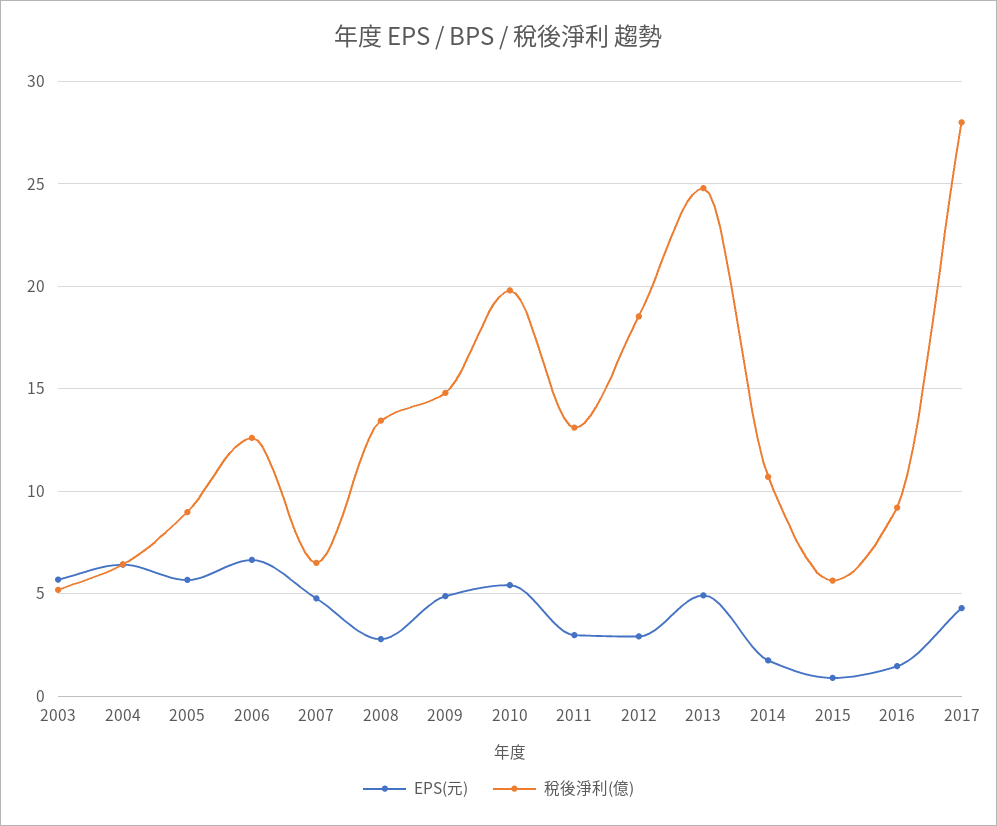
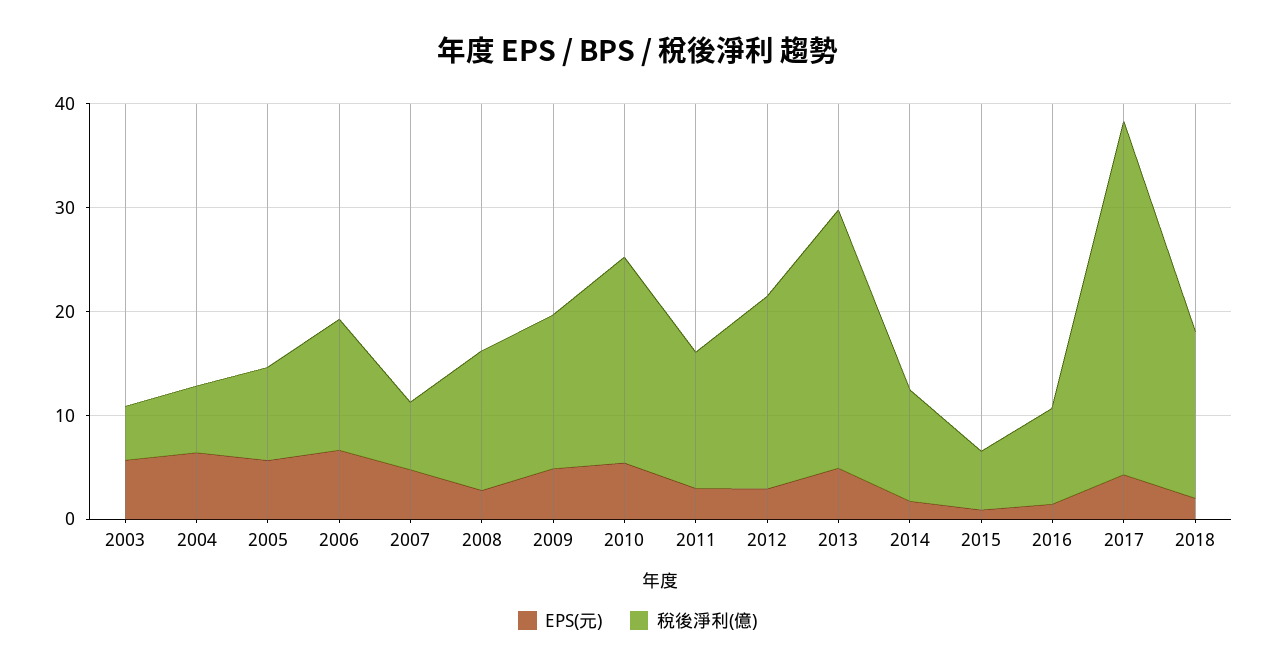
稅後淨利(億), 2017: 28 -> 34
EPS(元), 2018: none -> 2
稅後淨利(億), 2018: none -> 16

